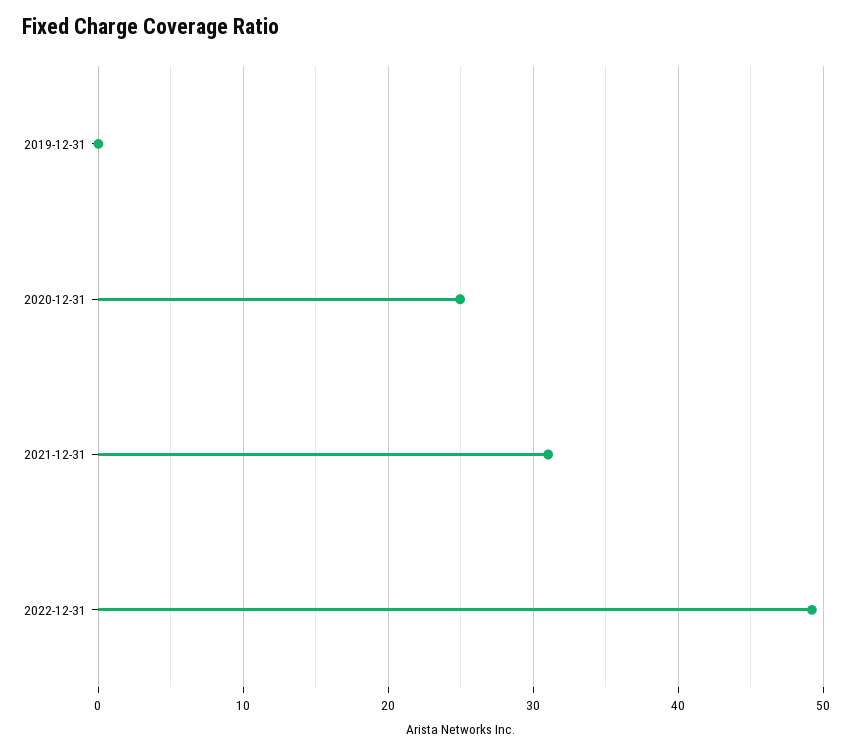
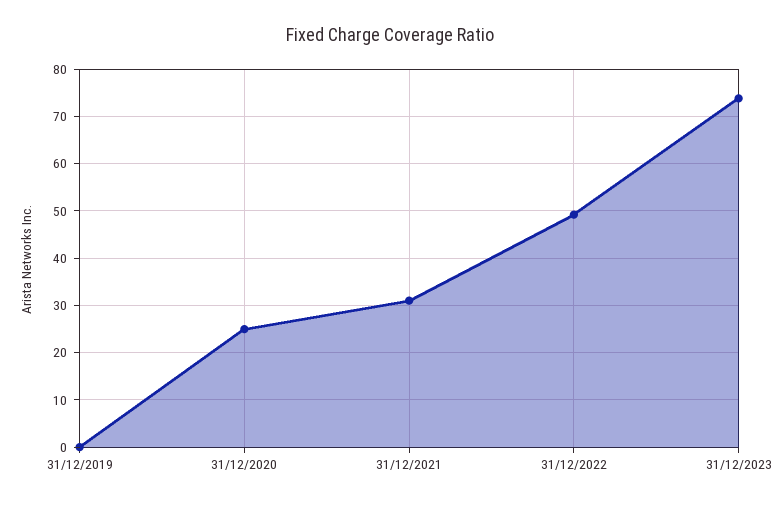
31/12/2023: none -> 74

